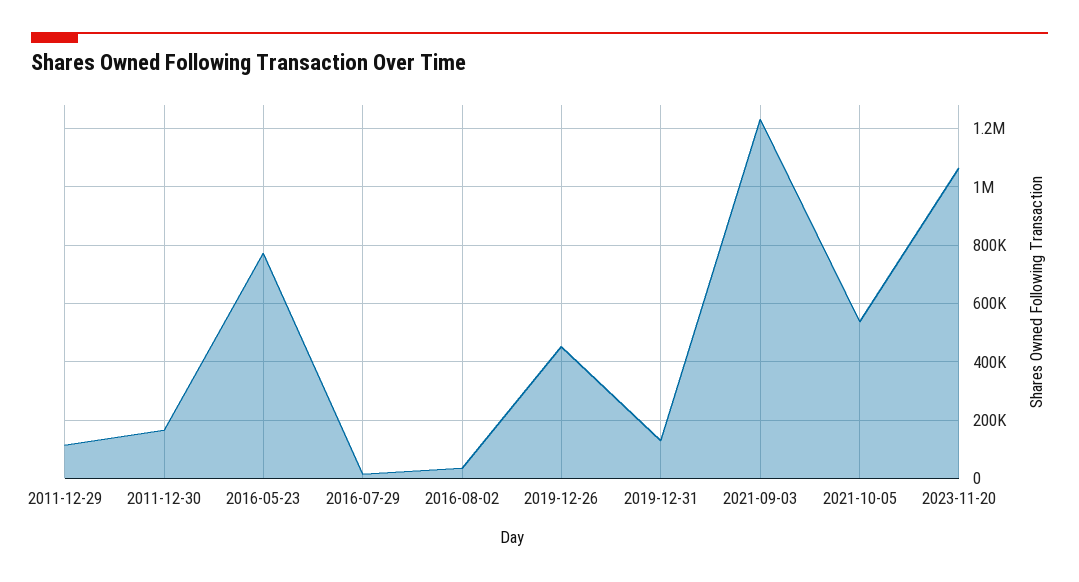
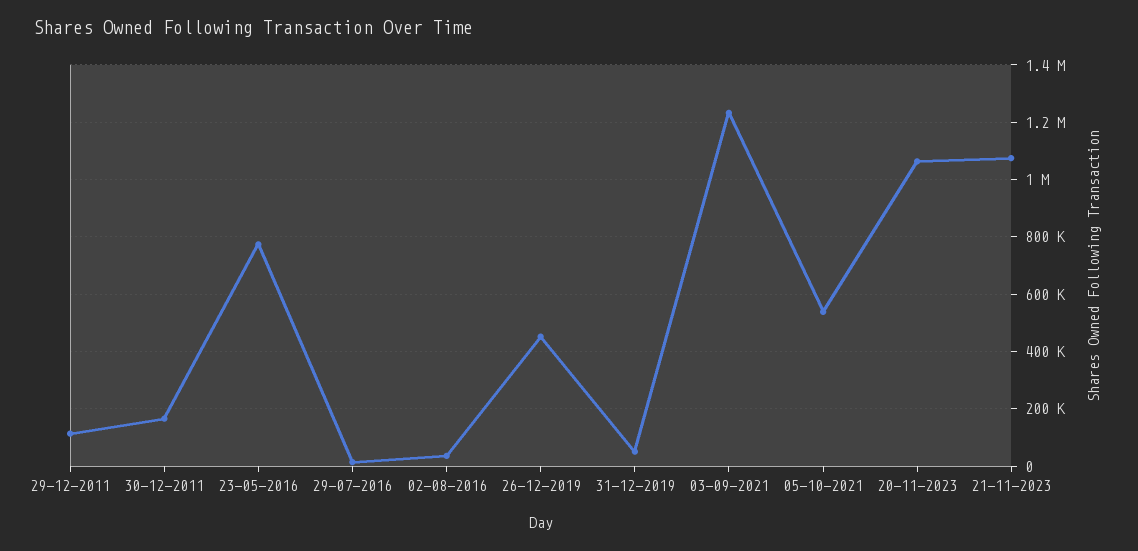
2019-12-31: 125000 -> 50000
21-11-2023: none -> 1075000

